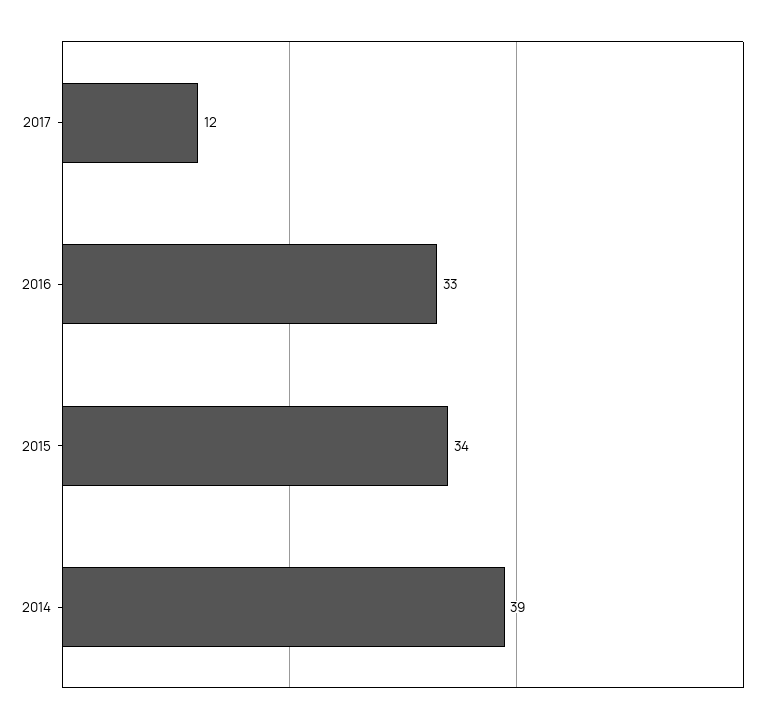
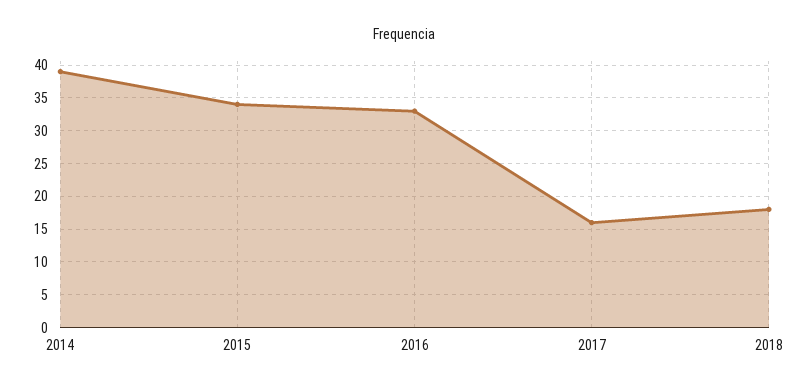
2017: 12 -> 16
2018: none -> 18

